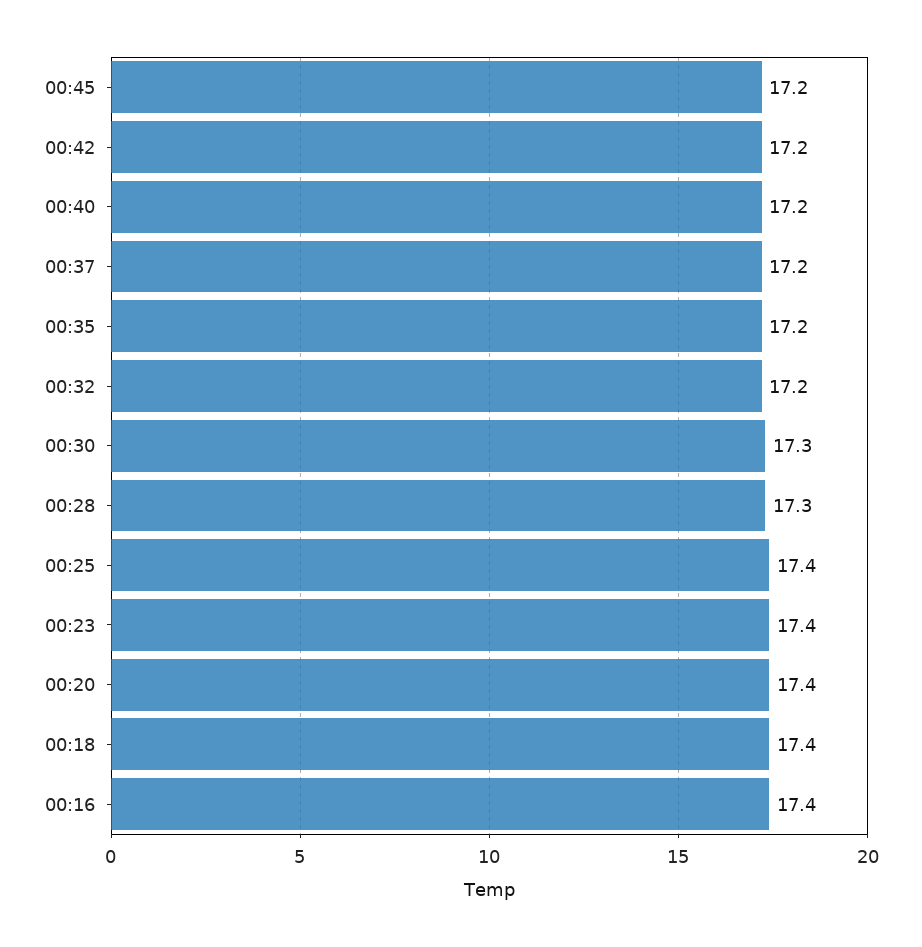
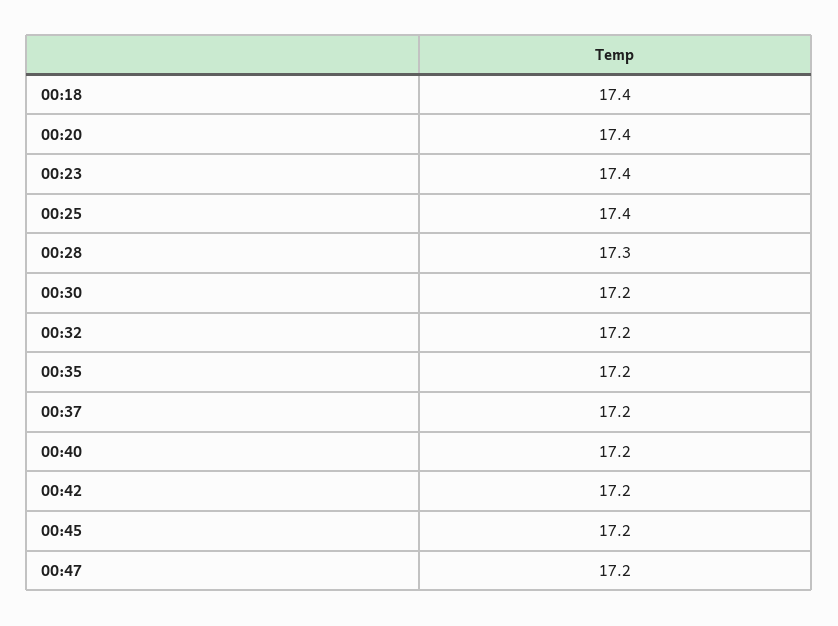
00:30: 17.3 -> 17.2
00:16: 17.4 -> none
00:47: none -> 17.2

